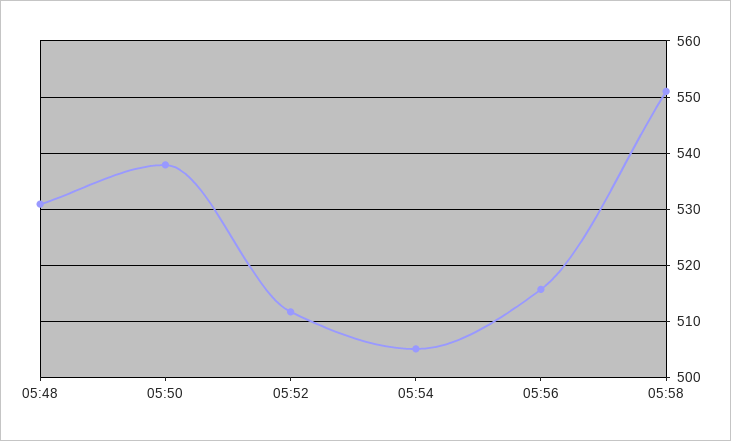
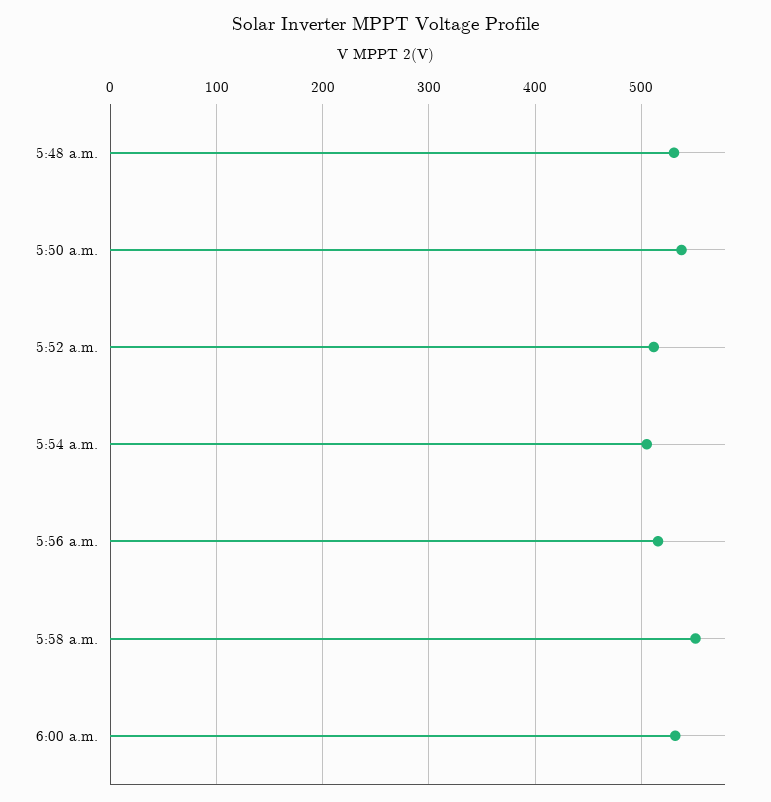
6:00 a.m.: none -> 530

